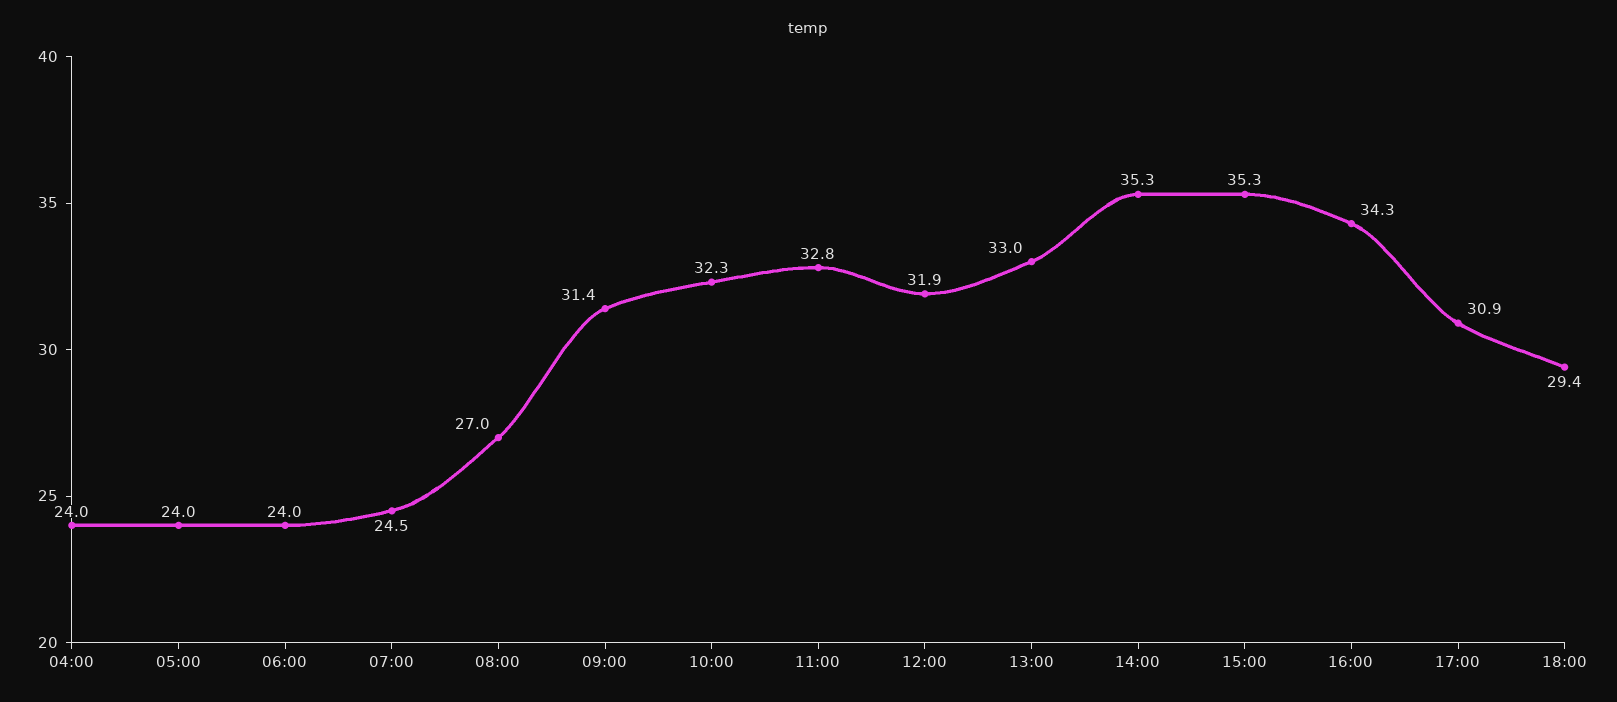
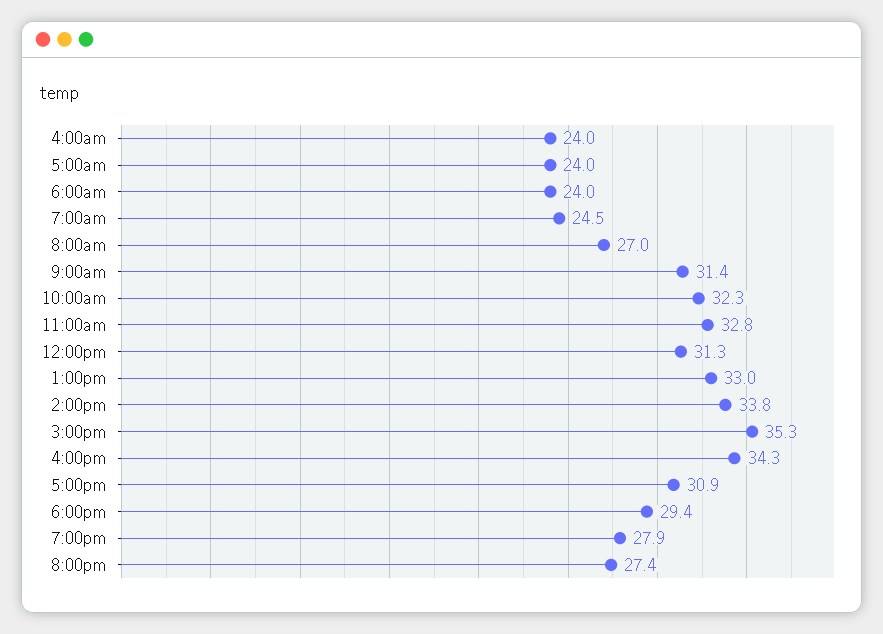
12:00: 31.9 -> 31.3
14:00: 35.3 -> 33.8
7:00pm: none -> 27.9
8:00pm: none -> 27.4

